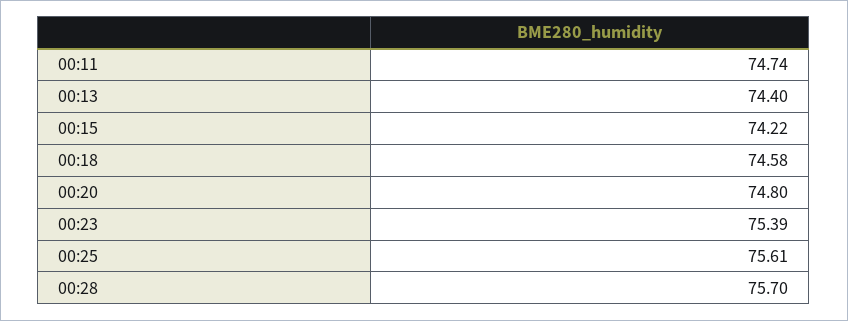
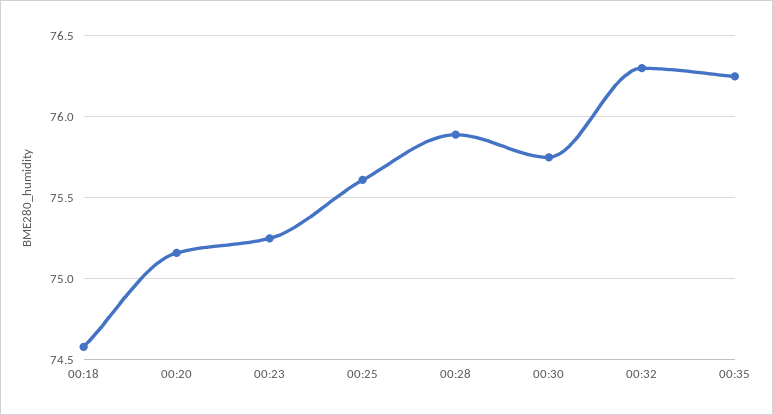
00:11: 74.74 -> none
00:13: 74.4 -> none
00:15: 74.22 -> none
00:20: 74.8 -> 75.15
00:23: 75.39 -> 75.25
00:28: 75.7 -> 75.9
00:30: none -> 75.75
00:32: none -> 76.3
00:35: none -> 76.25

